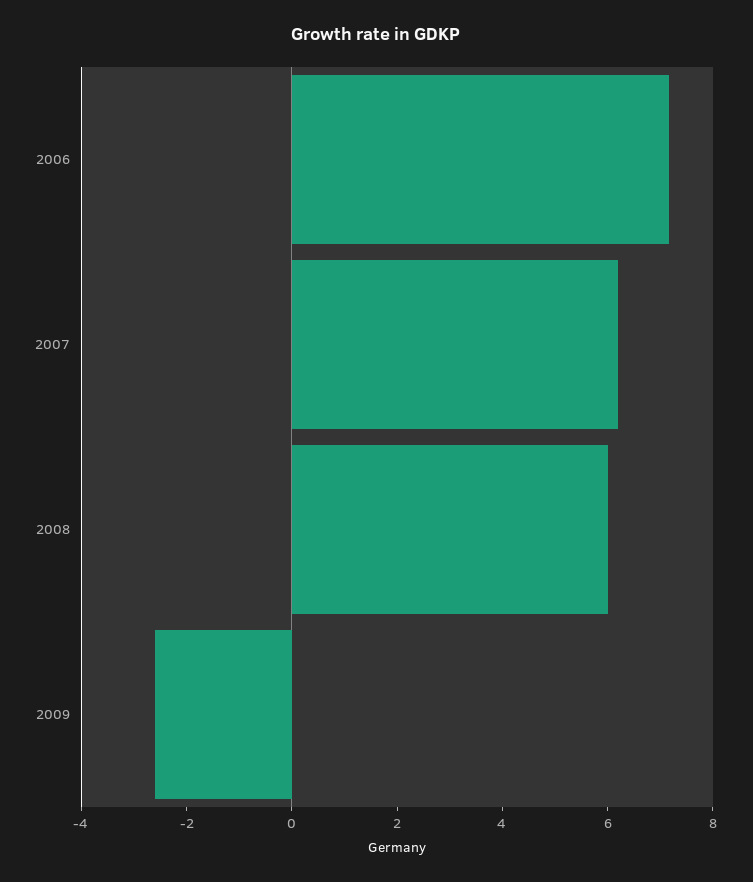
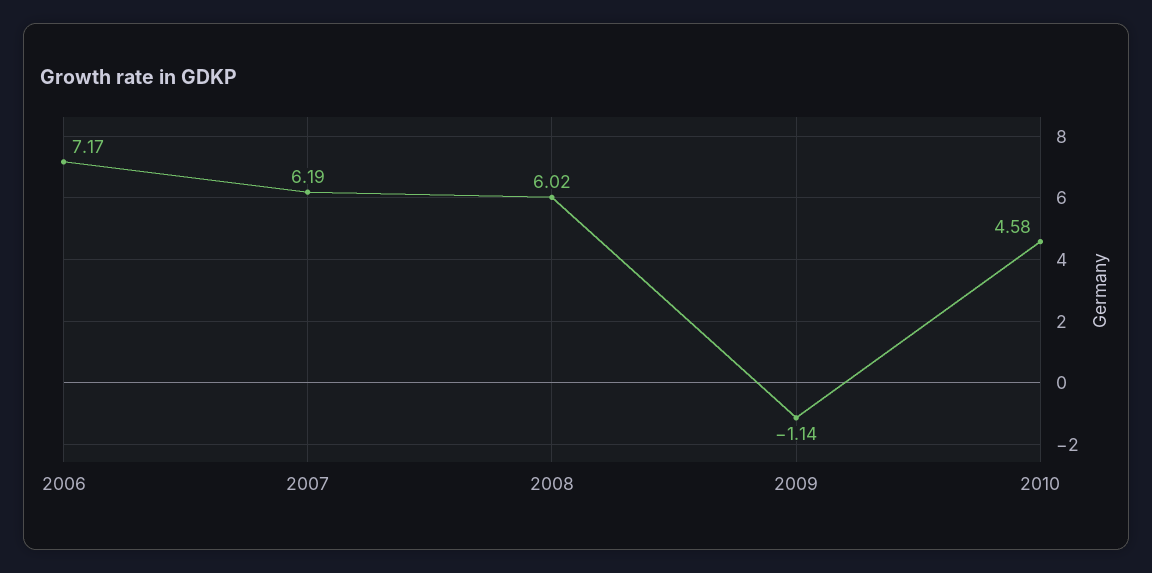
2009: -2.5 -> -1.14
2010: none -> 4.58

